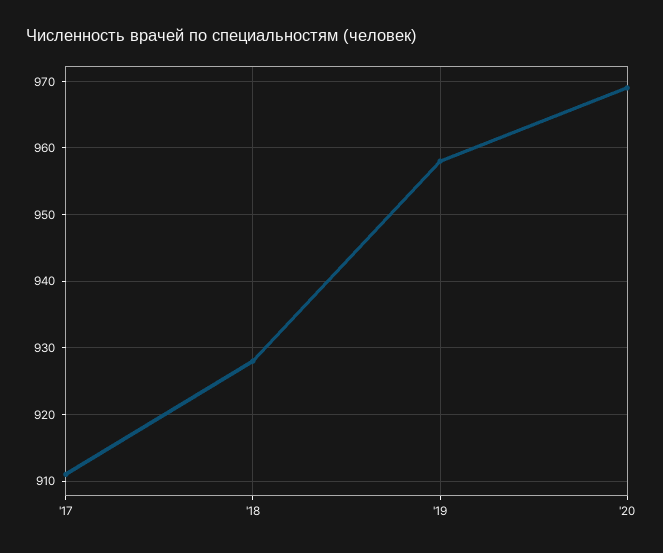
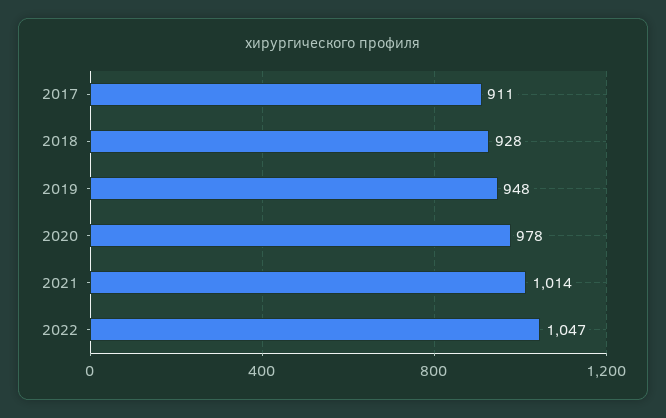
'19: 958 -> 948
'20: 969 -> 978
2021: none -> 1014
2022: none -> 1047

